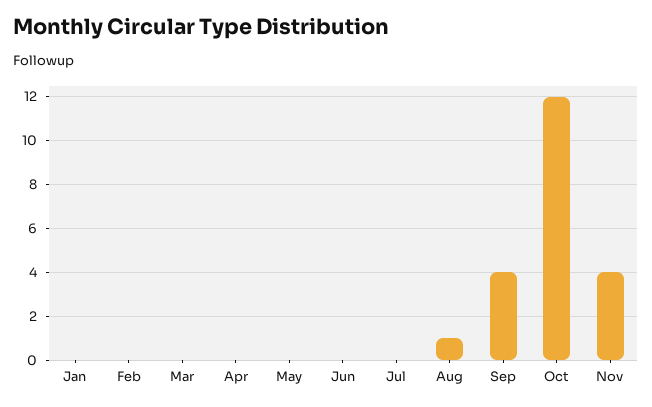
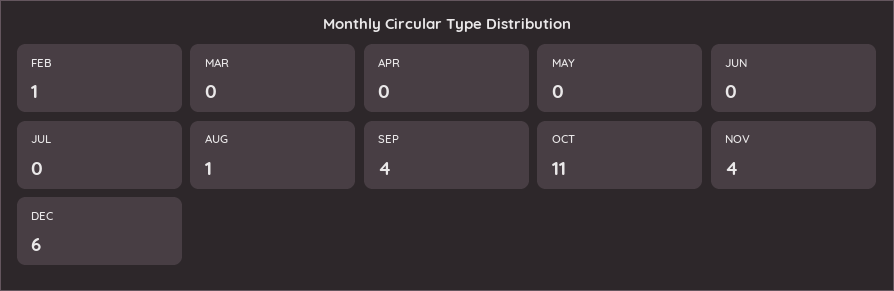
Jan: 0 -> none
Feb: 0 -> 1
Oct: 12 -> 11
DEC: none -> 6

